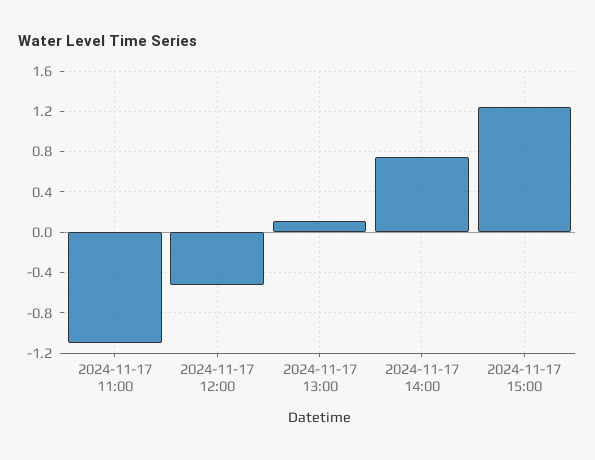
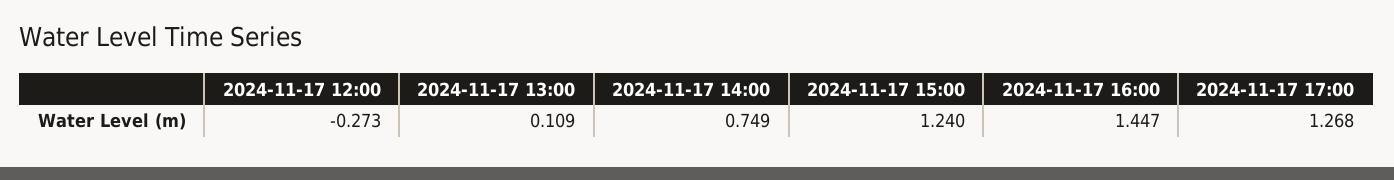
2024-11-17 11:00: -1.1 -> none
2024-11-17 12:00: -0.5 -> -0.273
2024-11-17 16:00: none -> 1.447
2024-11-17 17:00: none -> 1.268

